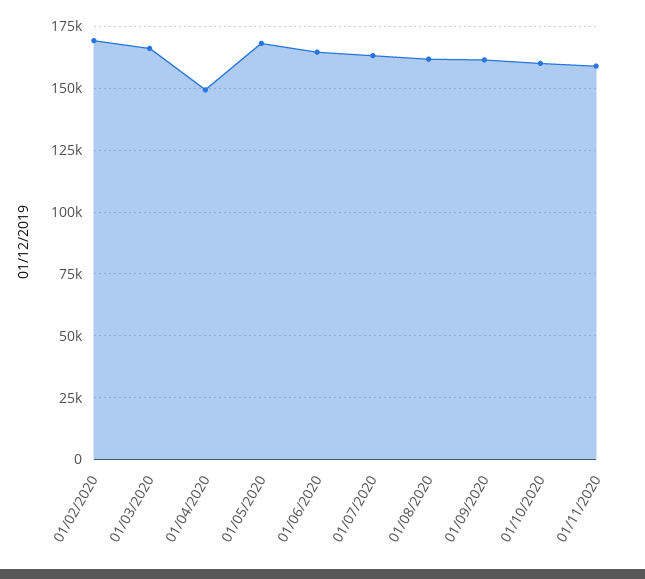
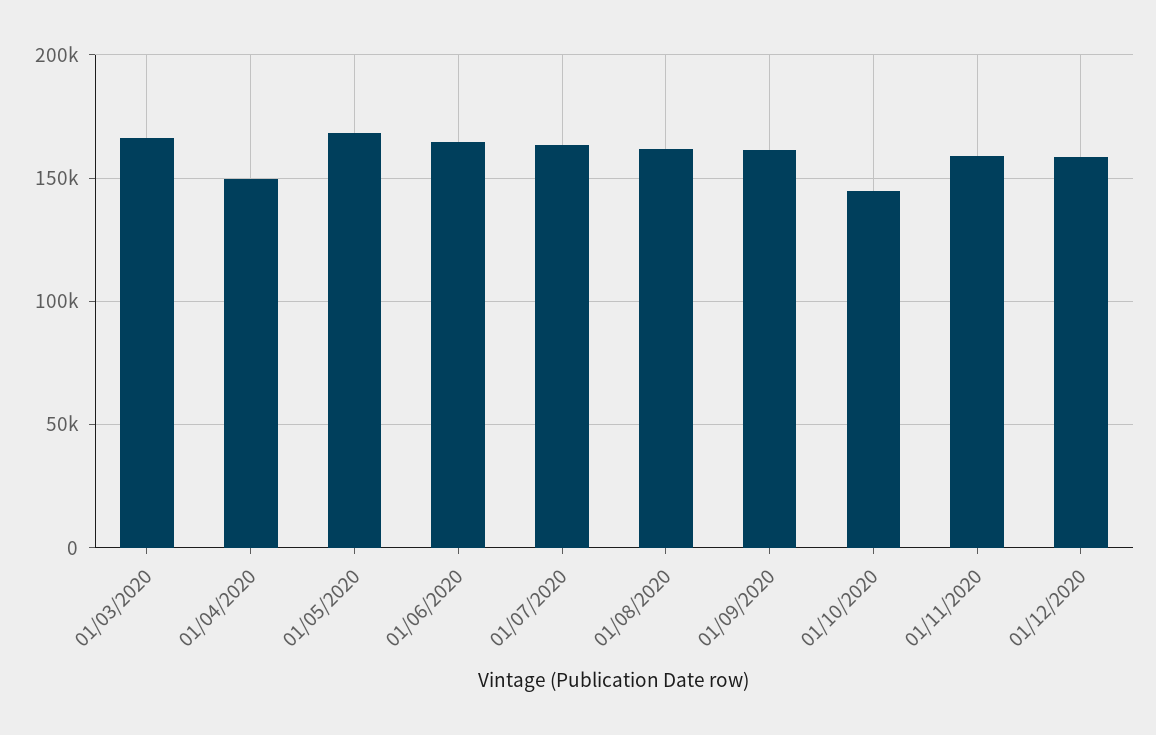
01/02/2020: 170000 -> none
01/10/2020: 160000 -> 145000
01/12/2020: none -> 160000

